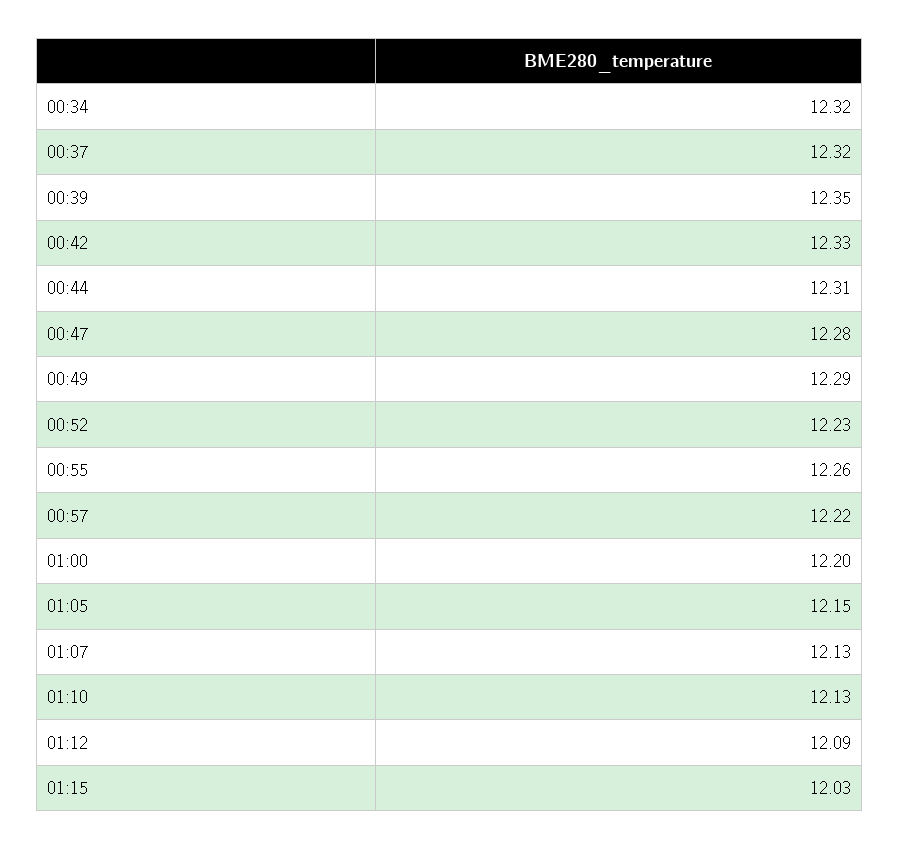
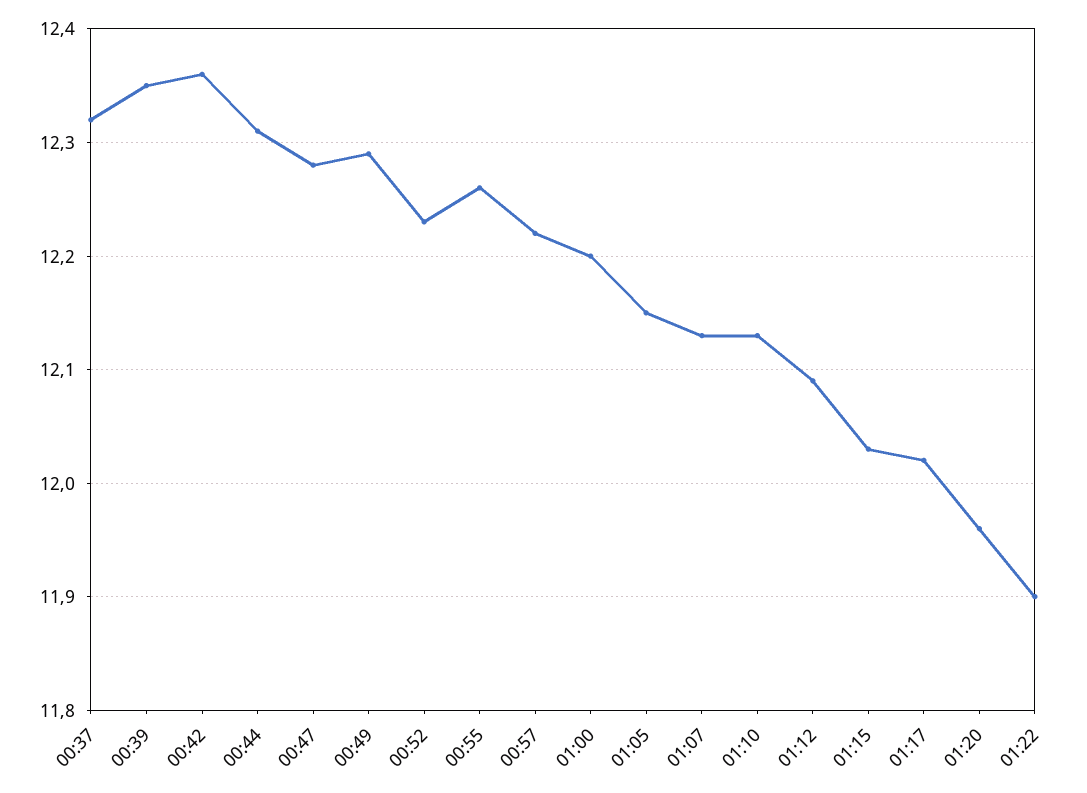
00:34: 12.32 -> none
00:42: 12.33 -> 12.36
01:17: none -> 12.02
01:20: none -> 11.96
01:22: none -> 11.9

